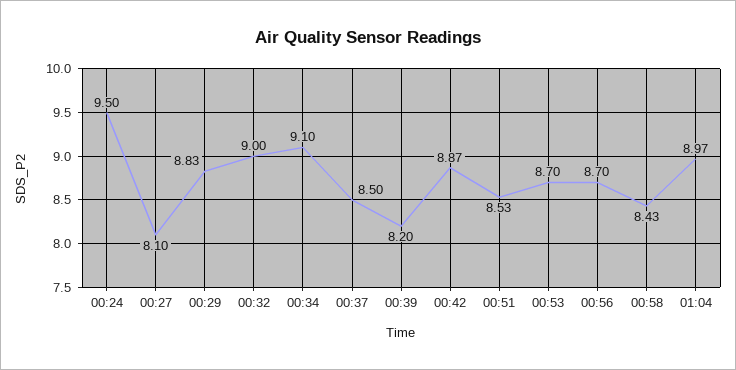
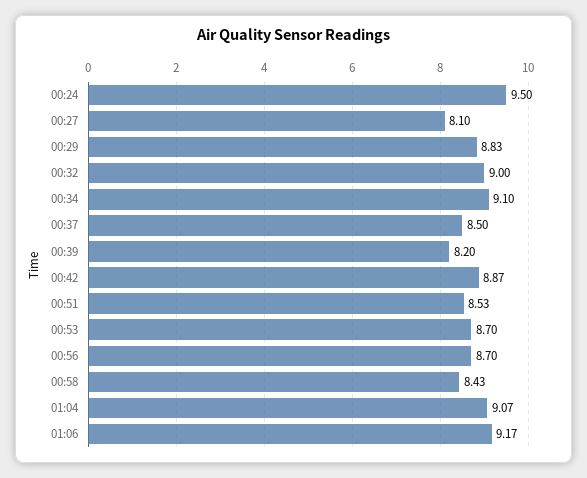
01:04: 8.97 -> 9.07
01:06: none -> 9.17

